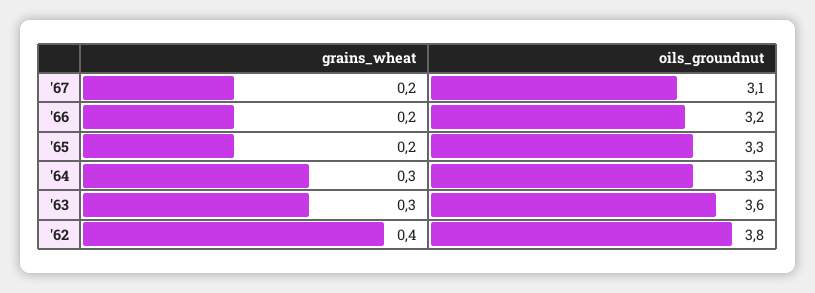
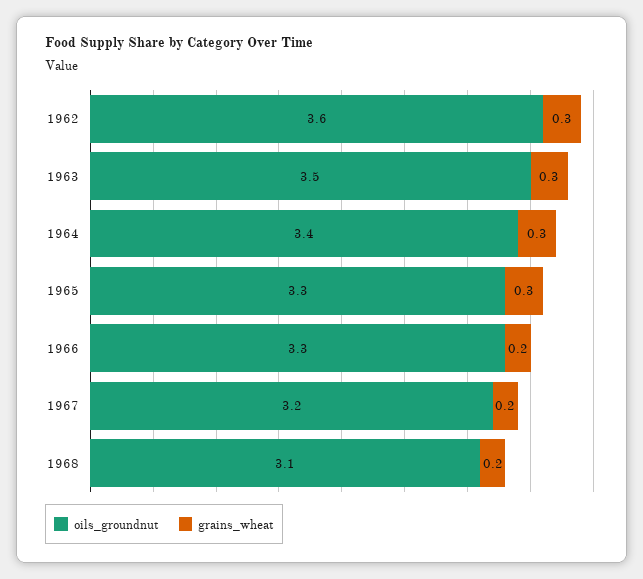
oils_groundnut, '67: 3.1 -> 3.2
oils_groundnut, '66: 3.2 -> 3.3
grains_wheat, '65: 0.2 -> 0.3
oils_groundnut, '64: 3.3 -> 3.4
oils_groundnut, '63: 3.6 -> 3.5
grains_wheat, '62: 0.4 -> 0.3
oils_groundnut, '62: 3.8 -> 3.6
oils_groundnut, 1968: none -> 3.1
grains_wheat, 1968: none -> 0.2

